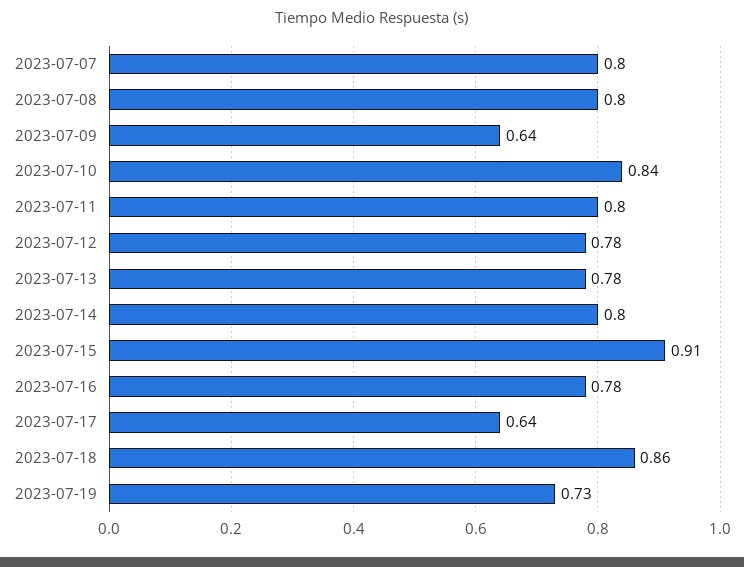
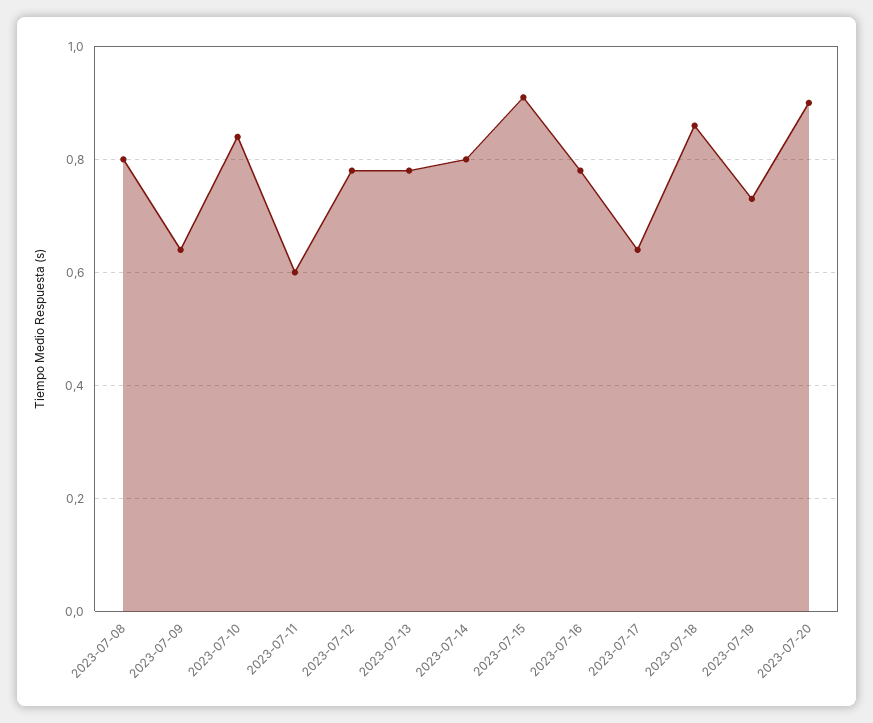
2023-07-07: 0.8 -> none
2023-07-11: 0.8 -> 0.6
2023-07-20: none -> 0.9

